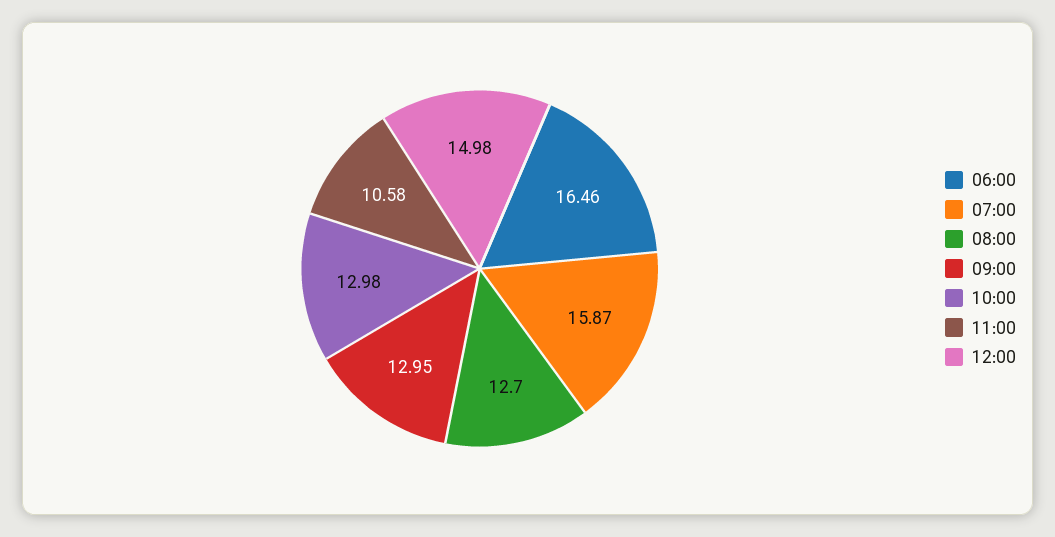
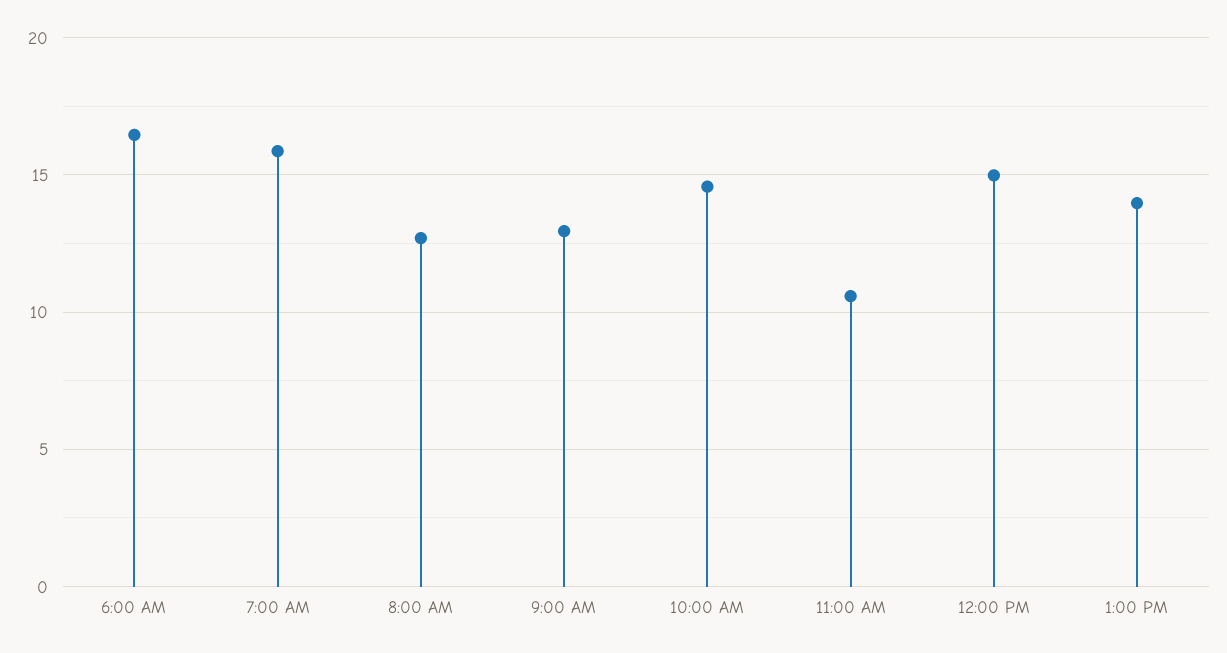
10:00: 12.98 -> 14.5
1:00 PM: none -> 14

